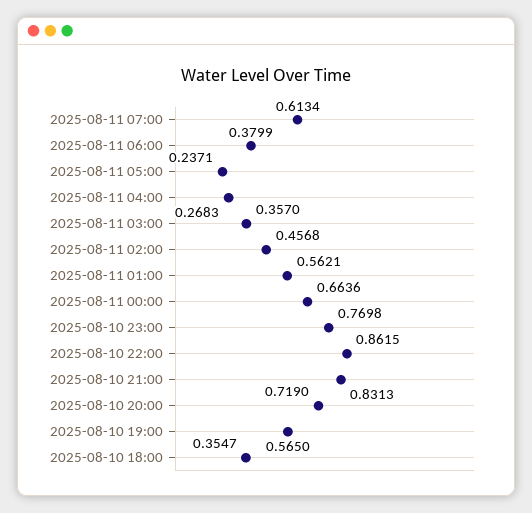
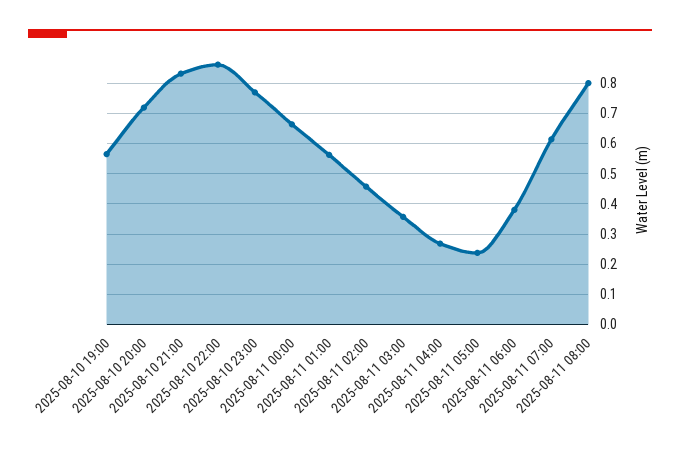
2025-08-10 18:00: 0.3547 -> none
2025-08-11 08:00: none -> 0.8

